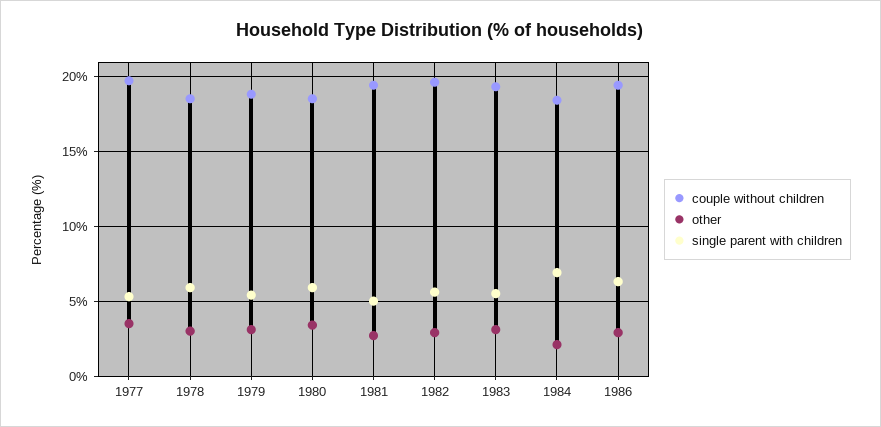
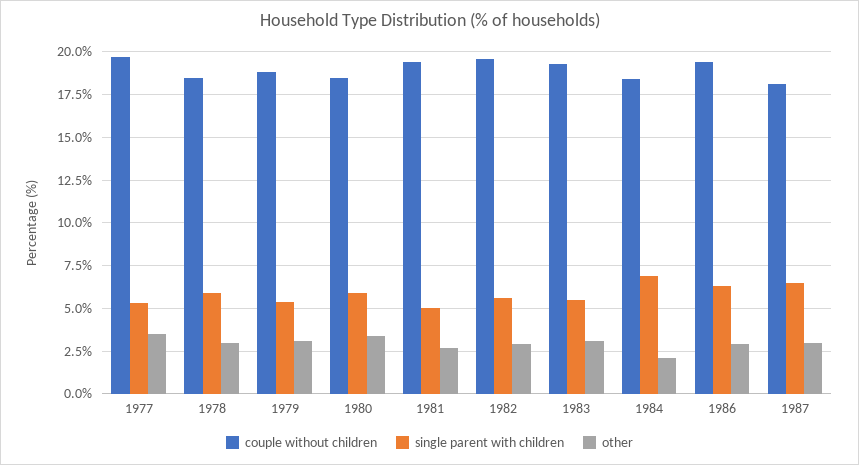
couple without children, 1987: none -> 18
single parent with children, 1987: none -> 6.5
other, 1987: none -> 3

